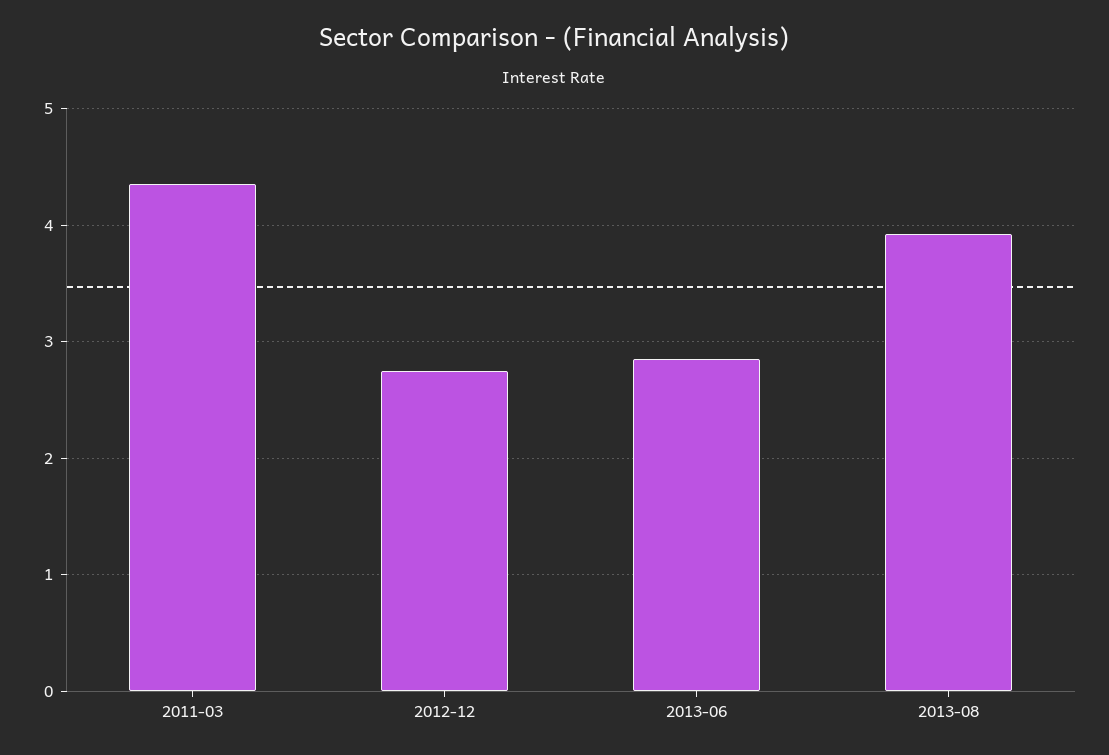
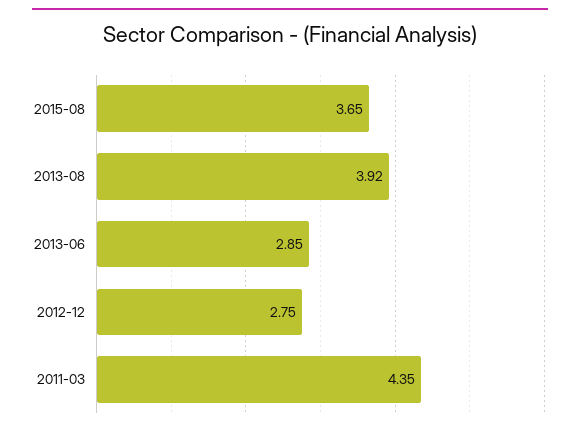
2015-08: none -> 3.65

